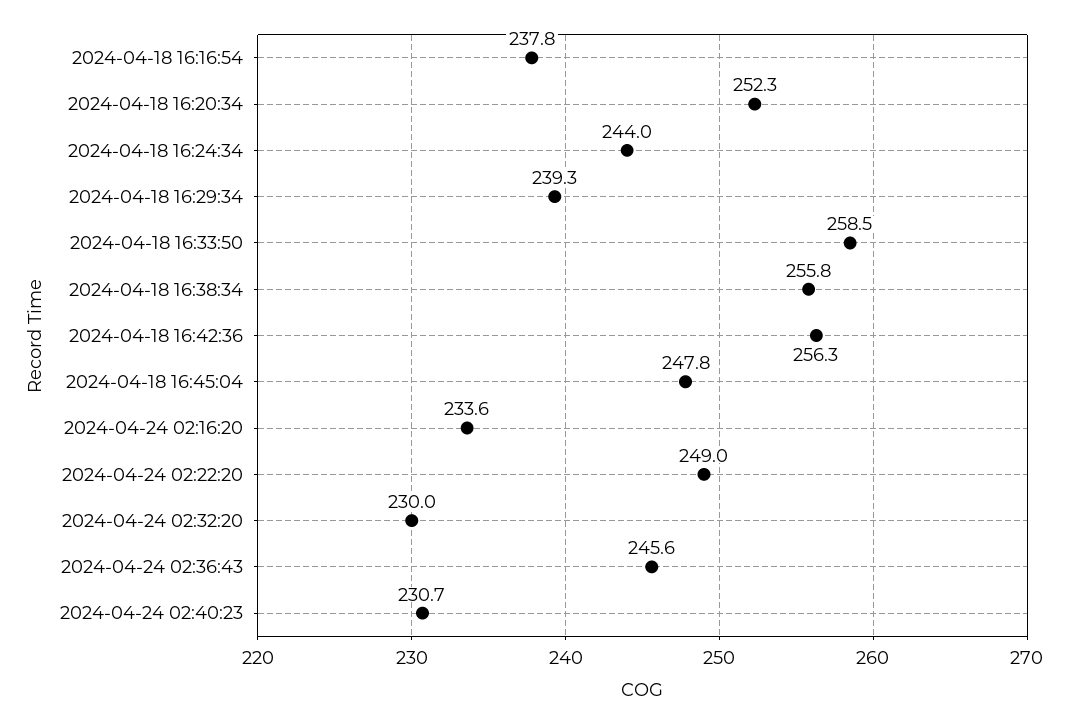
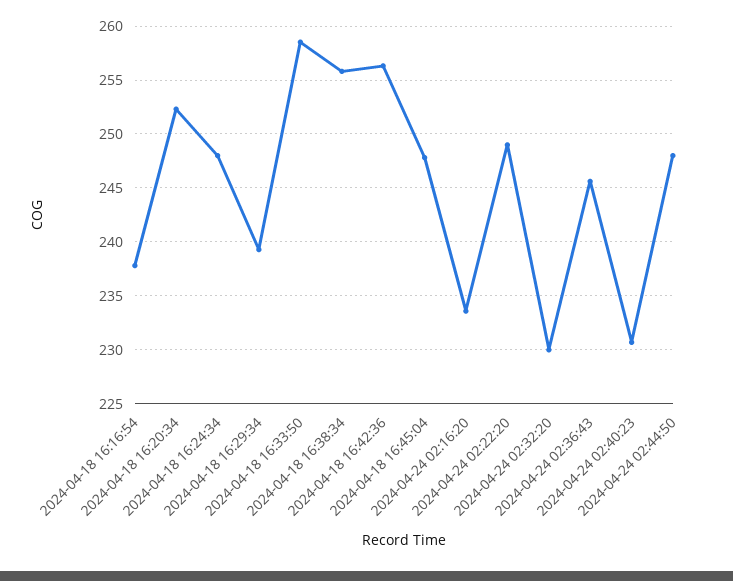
2024-04-18 16:24:34: 244 -> 248
2024-04-24 02:44:50: none -> 248

